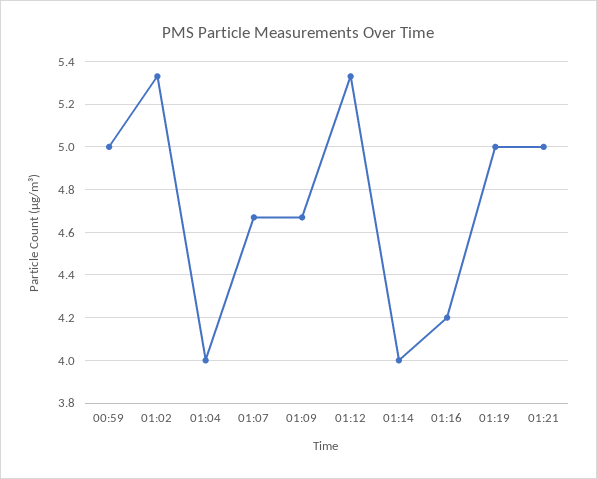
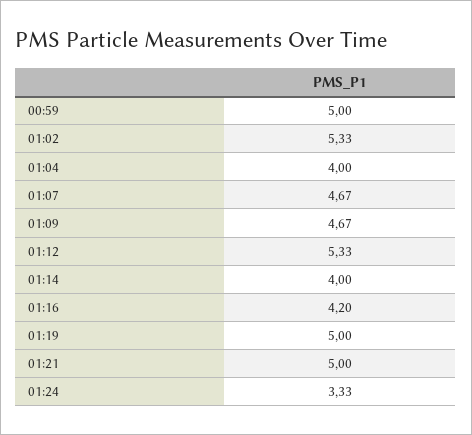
01:24: none -> 3.33

